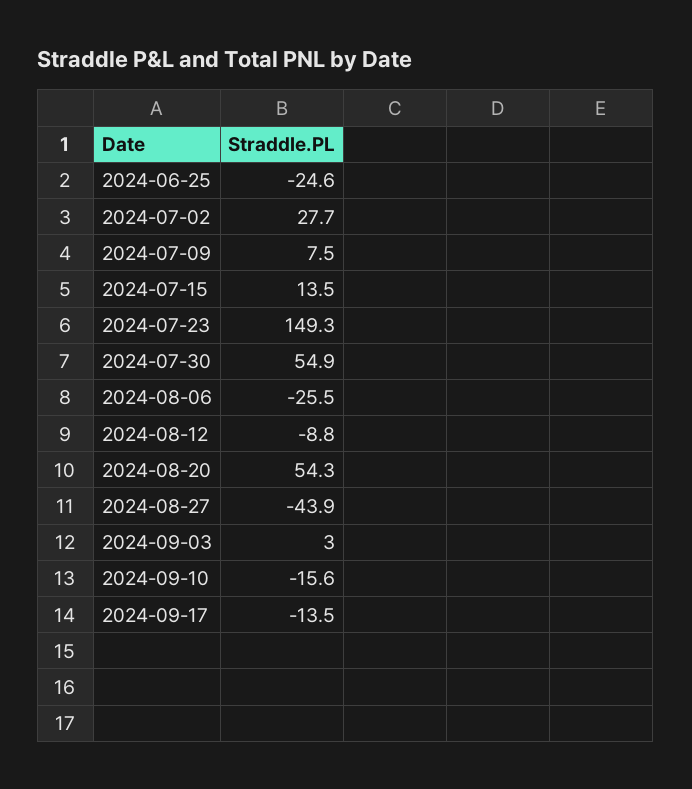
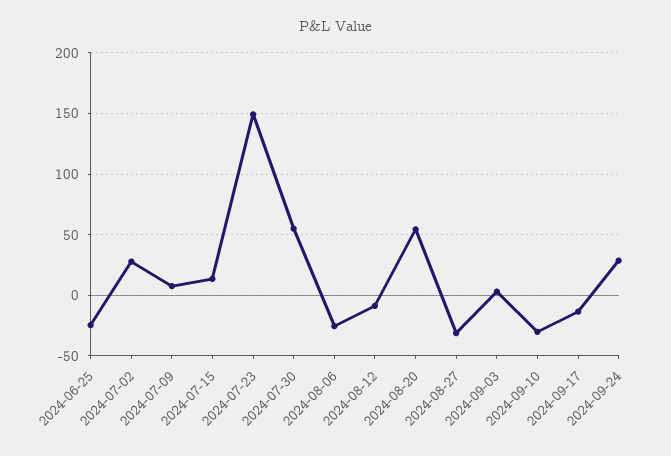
2024-08-27: -43.9 -> -30
2024-09-10: -15.6 -> -30
2024-09-24: none -> 30

